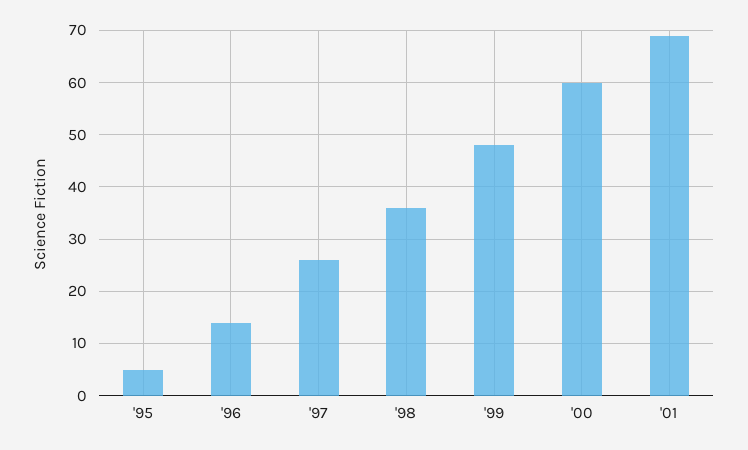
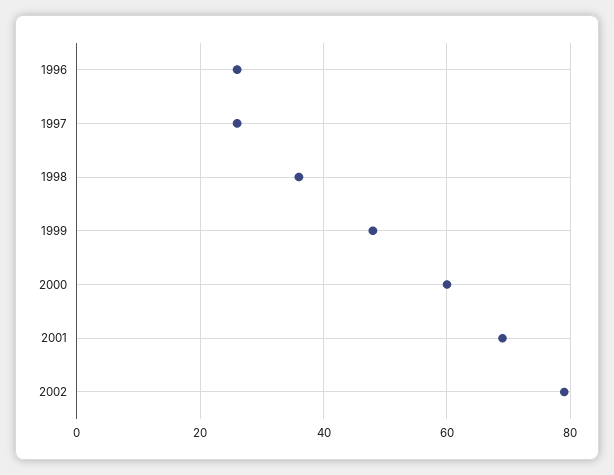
'95: 5 -> none
'96: 15 -> 25
2002: none -> 80

